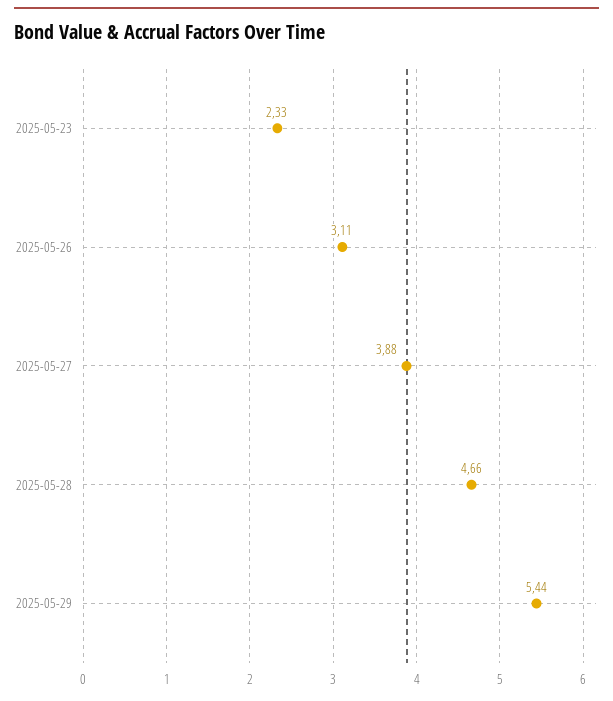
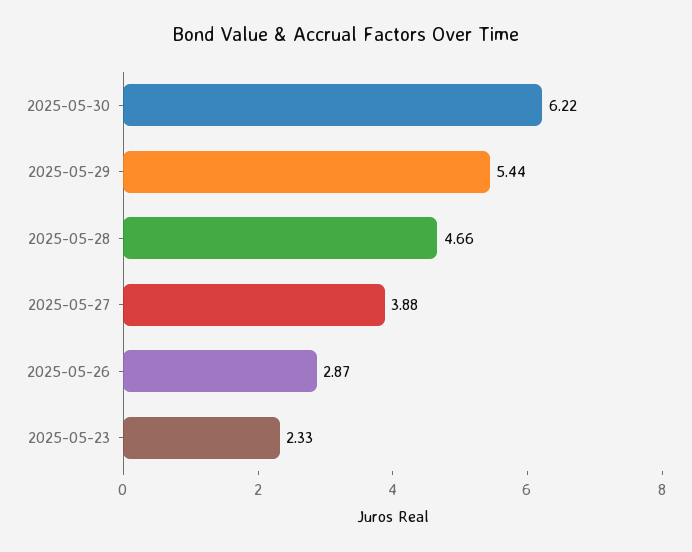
2025-05-26: 3.11 -> 2.87
2025-05-30: none -> 6.22

